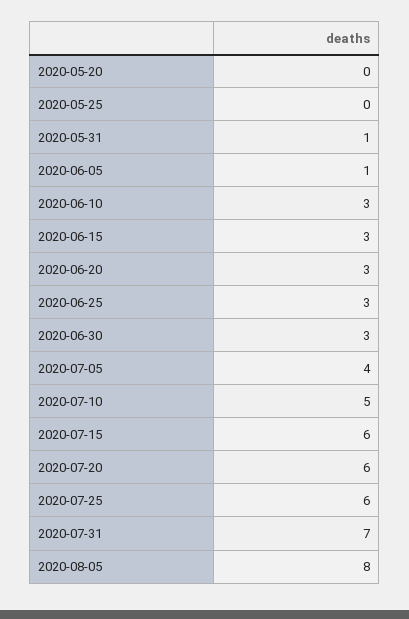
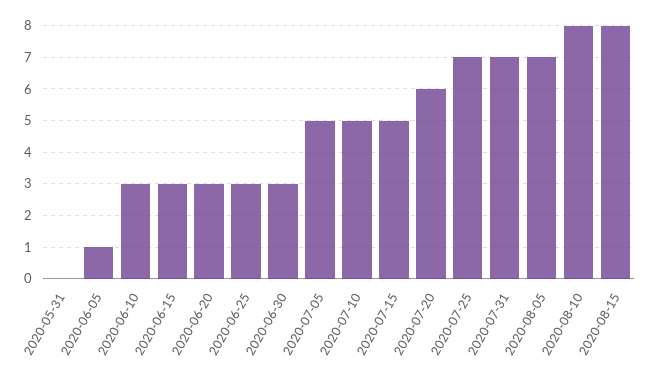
2020-05-20: 0 -> none
2020-05-25: 0 -> none
2020-05-31: 1 -> 0
2020-07-05: 4 -> 5
2020-07-15: 6 -> 5
2020-07-25: 6 -> 7
2020-08-05: 8 -> 7
2020-08-10: none -> 8
2020-08-15: none -> 8

